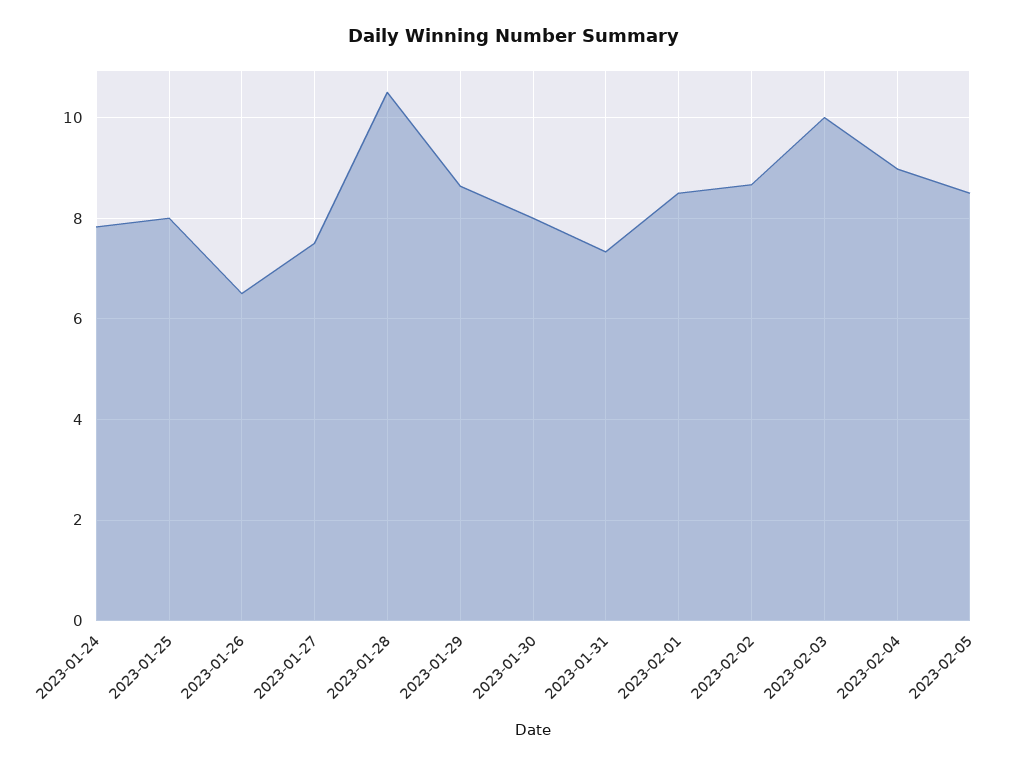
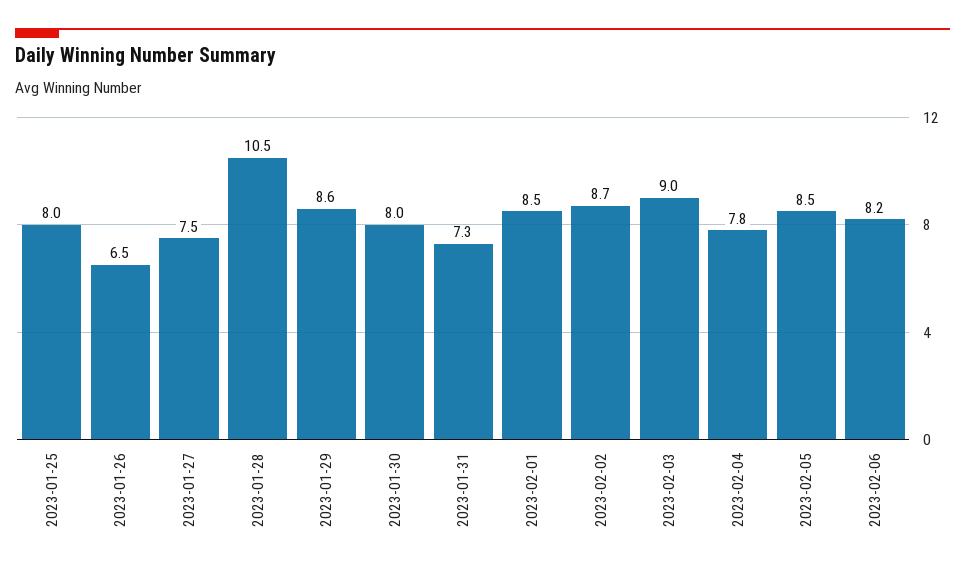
2023-01-24: 7.8 -> none
2023-02-03: 10 -> 9
2023-02-04: 9 -> 7.8
2023-02-06: none -> 8.2

